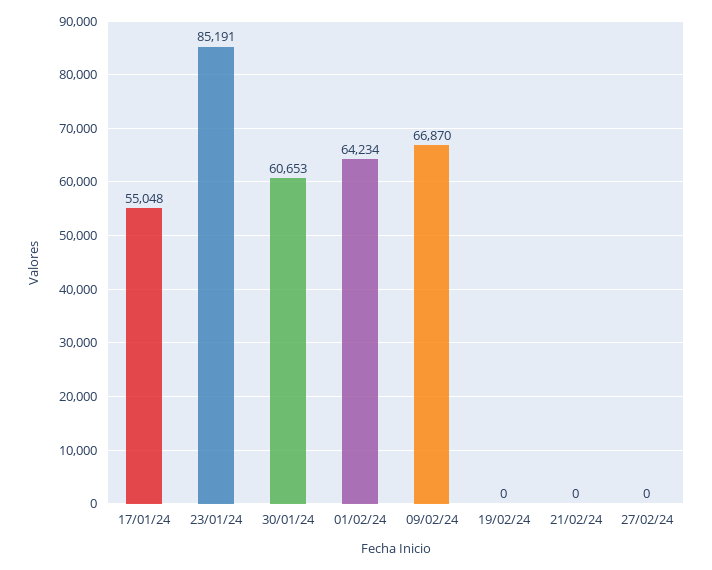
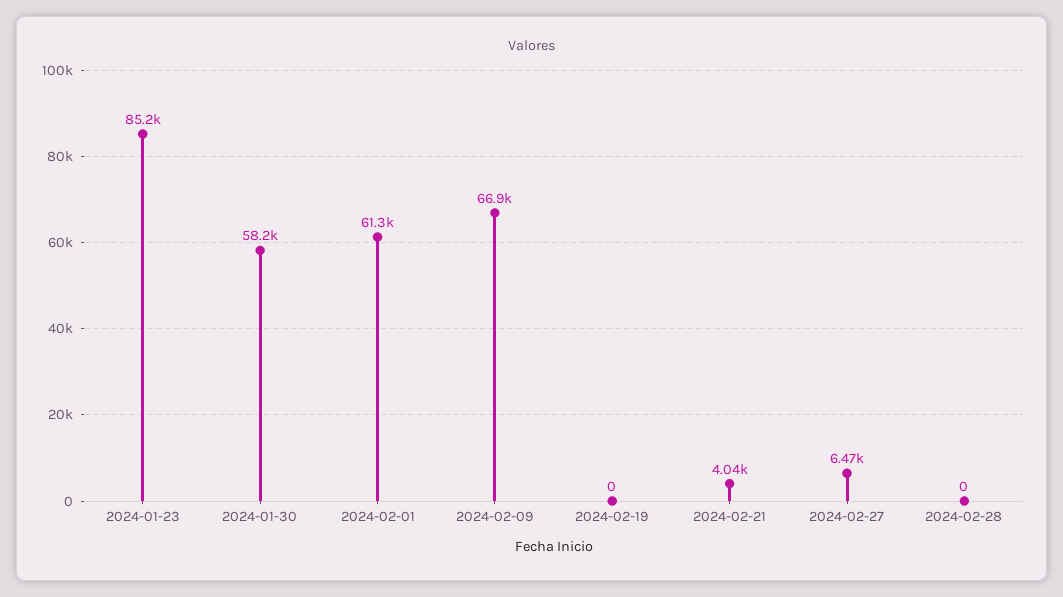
17/01/24: 55048 -> none
30/01/24: 60653 -> 58200
01/02/24: 64234 -> 61300
21/02/24: 0 -> 4040
27/02/24: 0 -> 6470
2024-02-28: none -> 0

